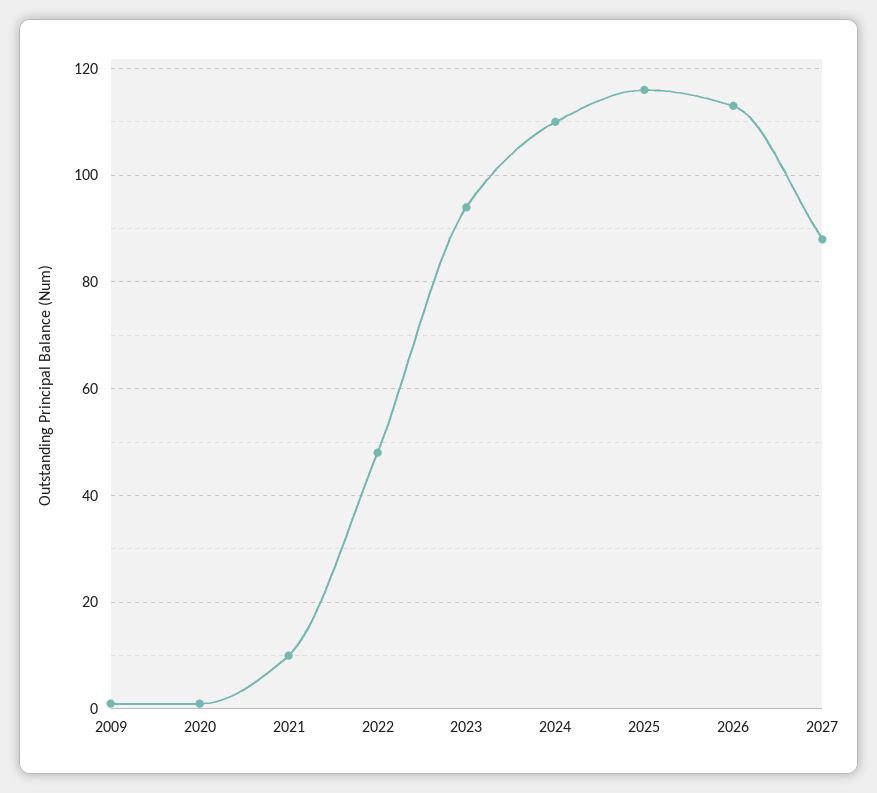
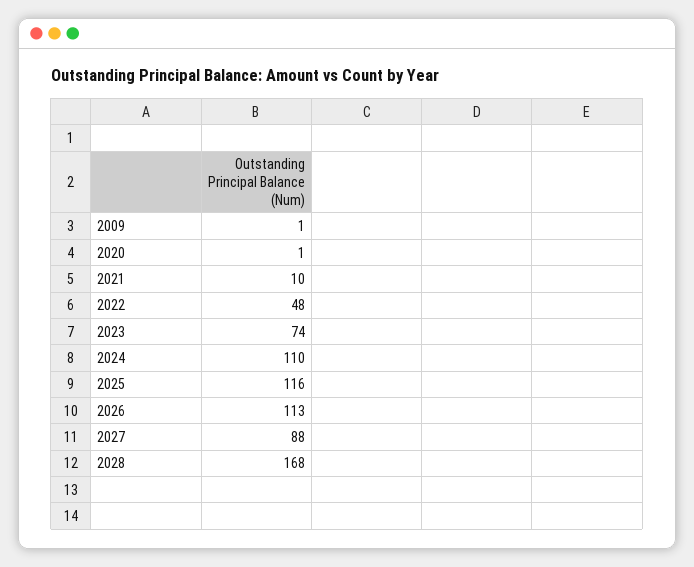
2023: 95 -> 74
2028: none -> 168

